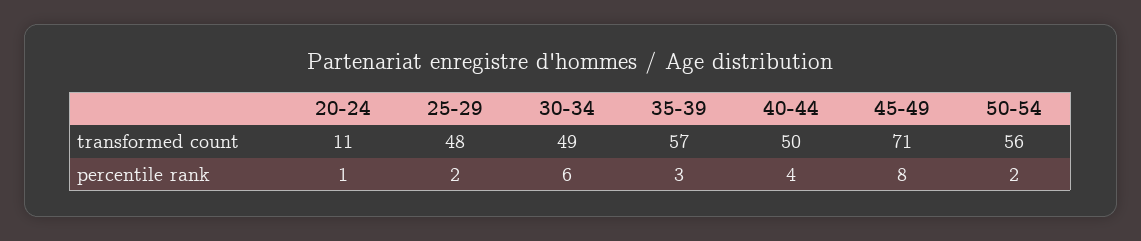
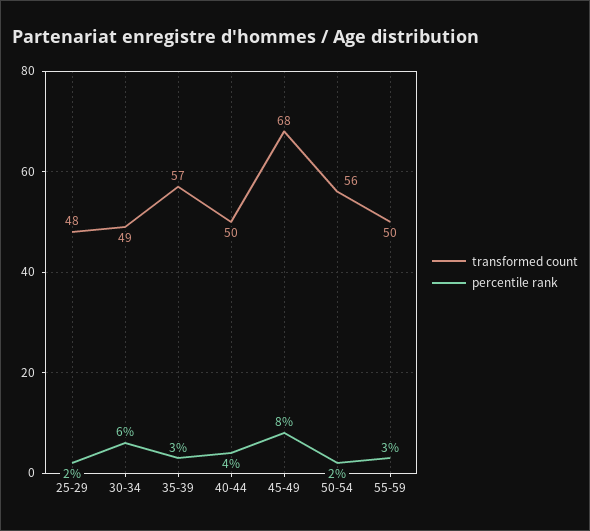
transformed count, 20-24: 11 -> none
transformed count, 45-49: 71 -> 68
percentile rank, 20-24: 1 -> none
transformed count, 55-59: none -> 50
percentile rank, 55-59: none -> 3

